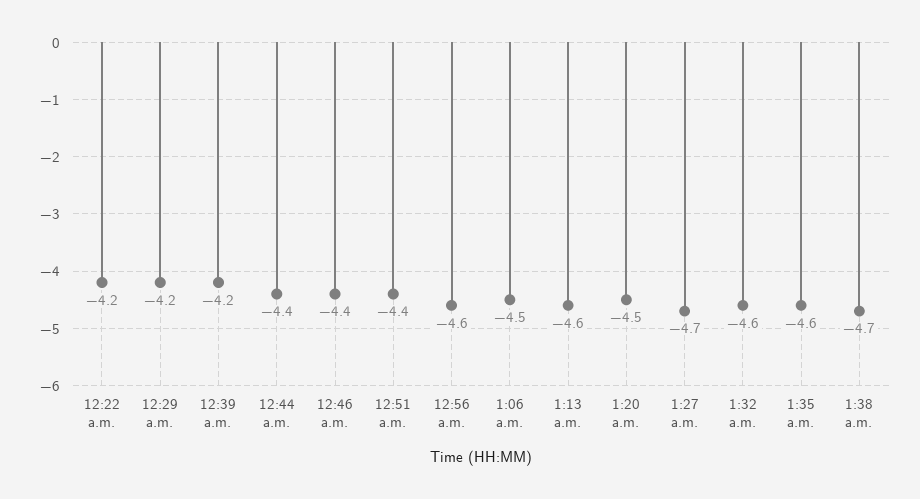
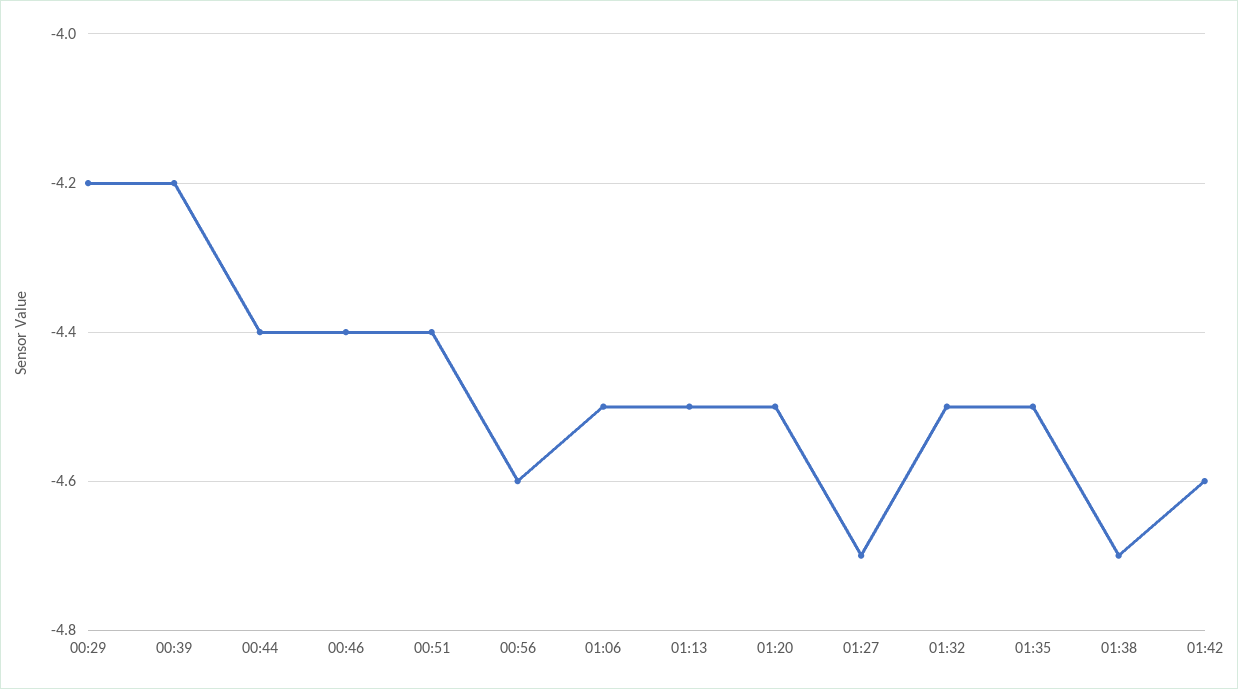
12:22 a.m.: -4.2 -> none
1:13 a.m.: -4.6 -> -4.5
1:32 a.m.: -4.6 -> -4.5
1:35 a.m.: -4.6 -> -4.5
01:42: none -> -4.6

